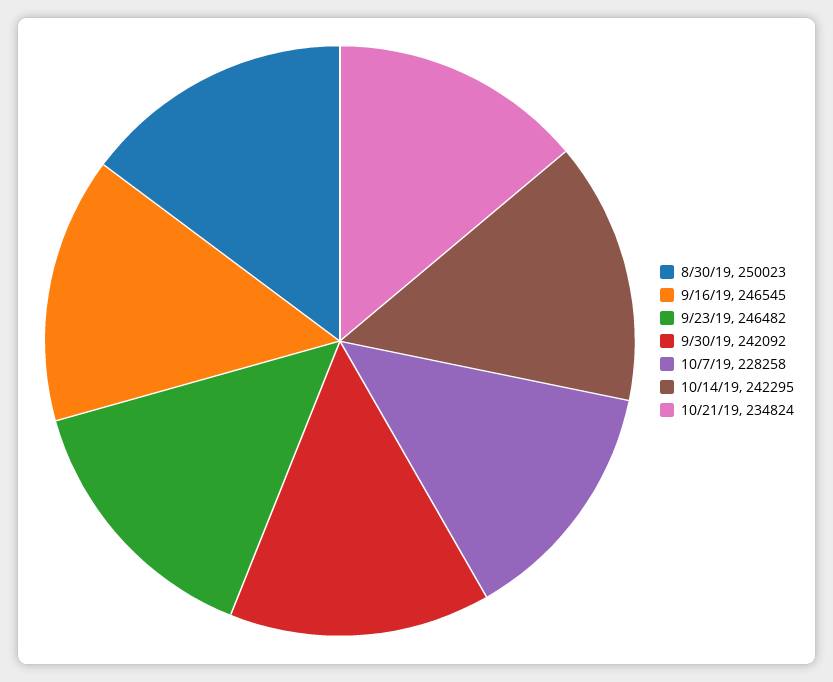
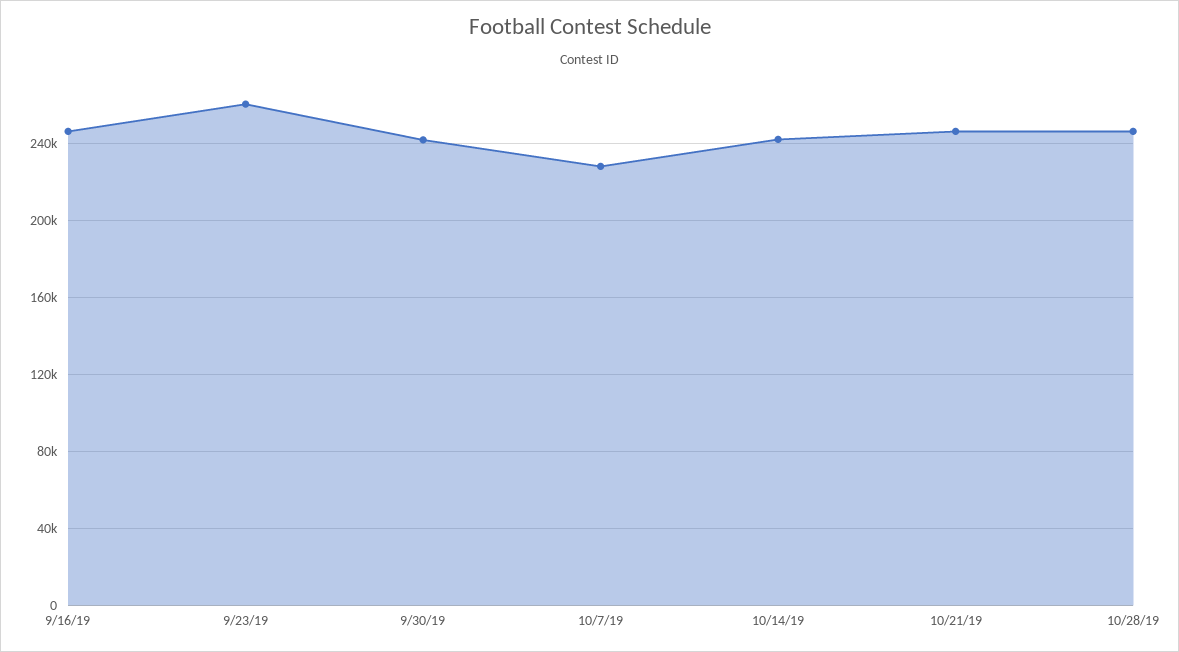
8/30/19: 250023 -> none
9/23/19: 246482 -> 260000
10/21/19: 234824 -> 245000
10/28/19: none -> 245000

